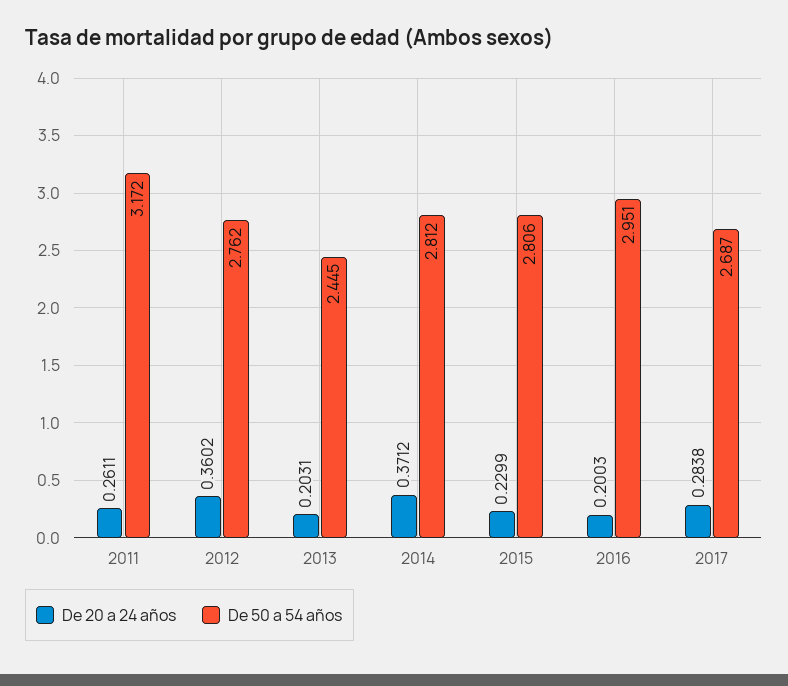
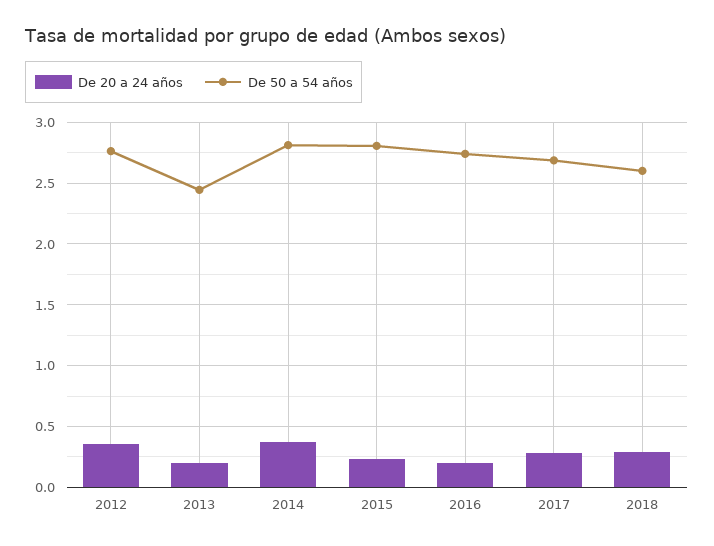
De 20 a 24 años, 2011: 0.2611 -> none
De 50 a 54 años, 2011: 3.172 -> none
De 50 a 54 años, 2016: 2.951 -> 2.75
De 20 a 24 años, 2018: none -> 0.3
De 50 a 54 años, 2018: none -> 2.6

